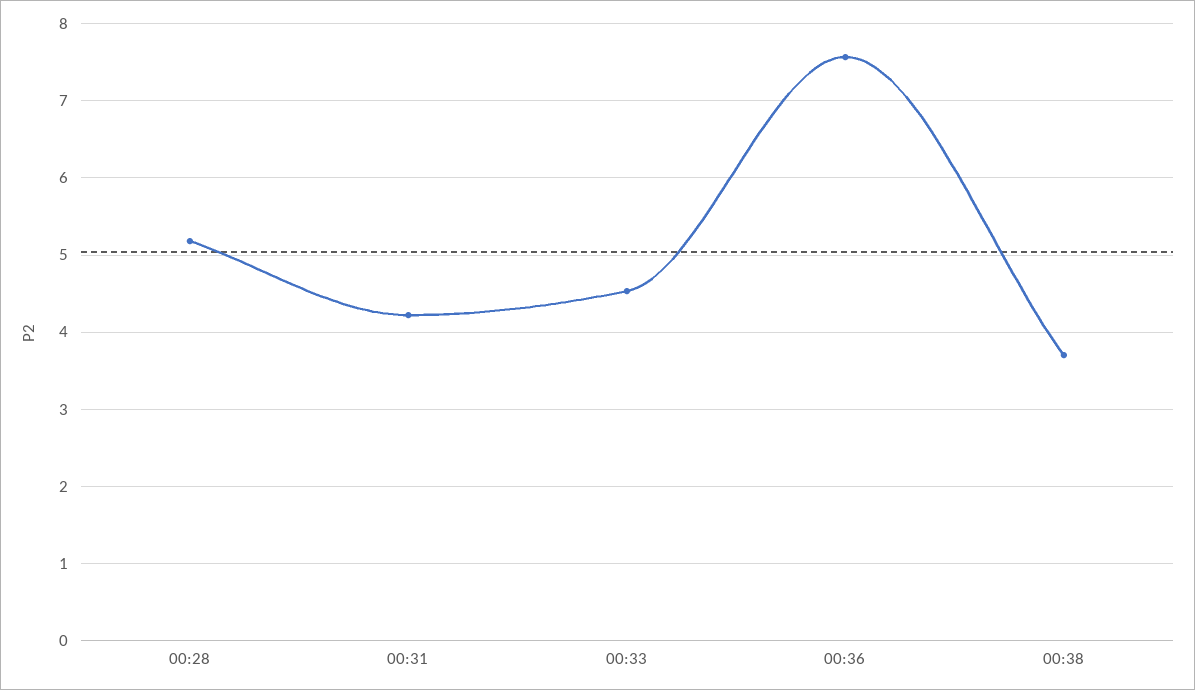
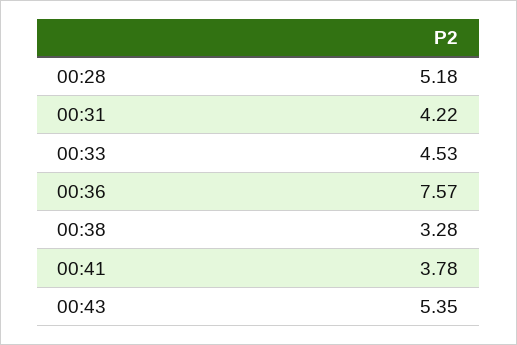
00:38: 3.7 -> 3.28
00:41: none -> 3.78
00:43: none -> 5.35

